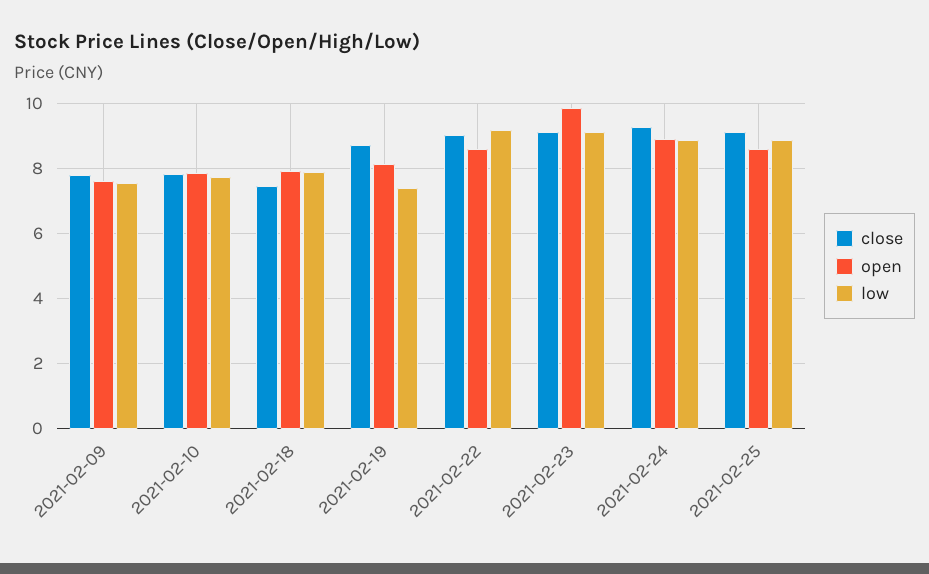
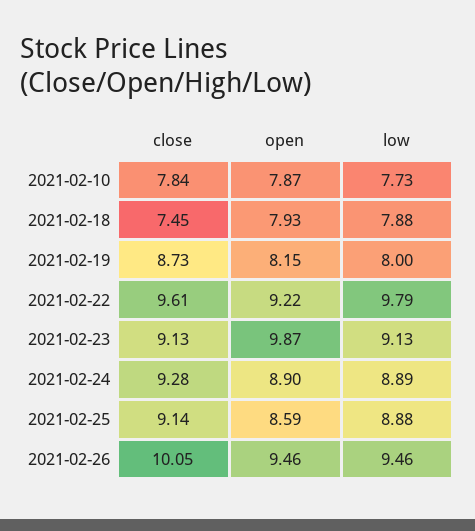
close, 2021-02-09: 7.8 -> none
open, 2021-02-09: 7.6 -> none
low, 2021-02-09: 7.6 -> none
low, 2021-02-19: 7.4 -> 8
close, 2021-02-22: 9 -> 9.61
open, 2021-02-22: 8.6 -> 9.22
low, 2021-02-22: 9.2 -> 9.79
close, 2021-02-26: none -> 10.05
open, 2021-02-26: none -> 9.46
low, 2021-02-26: none -> 9.46

